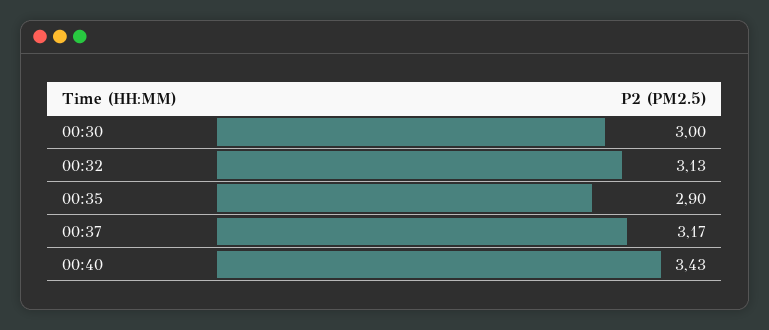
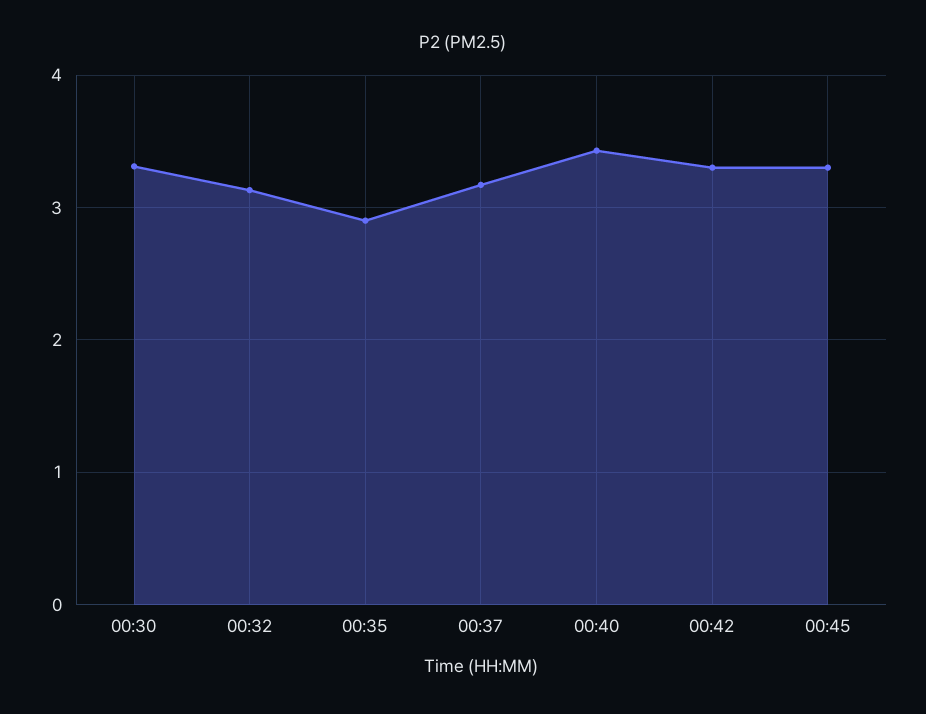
00:30: 3 -> 3.3
00:42: none -> 3.3
00:45: none -> 3.3

